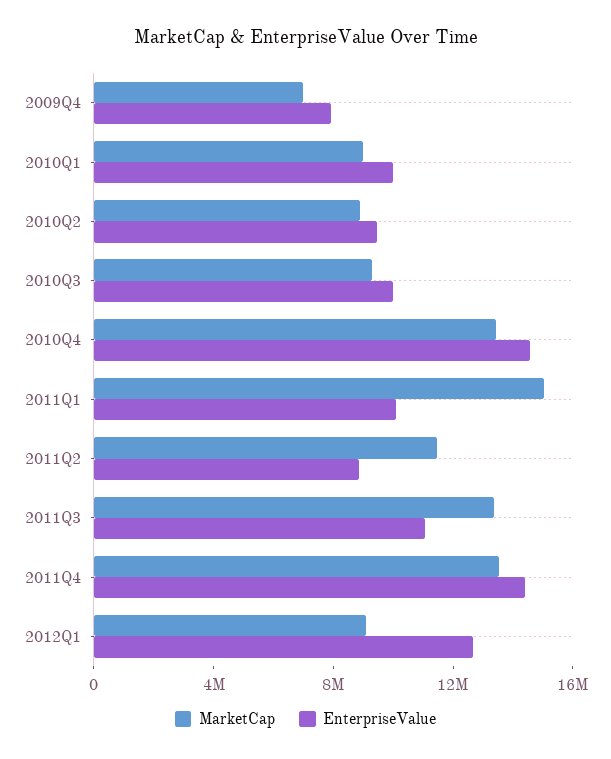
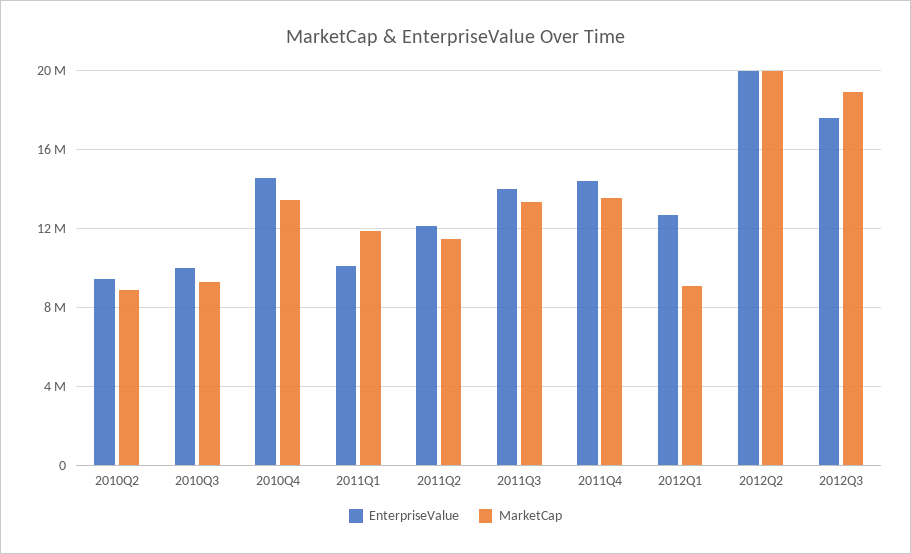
MarketCap, 2009Q4: 7000000 -> none
EnterpriseValue, 2009Q4: 8000000 -> none
MarketCap, 2010Q1: 9000000 -> none
EnterpriseValue, 2010Q1: 10000000 -> none
MarketCap, 2011Q1: 15000000 -> 12000000
EnterpriseValue, 2011Q2: 9000000 -> 12000000
EnterpriseValue, 2011Q3: 11000000 -> 14000000
EnterpriseValue, 2012Q2: none -> 20000000
MarketCap, 2012Q2: none -> 20000000
EnterpriseValue, 2012Q3: none -> 17500000
MarketCap, 2012Q3: none -> 19000000

